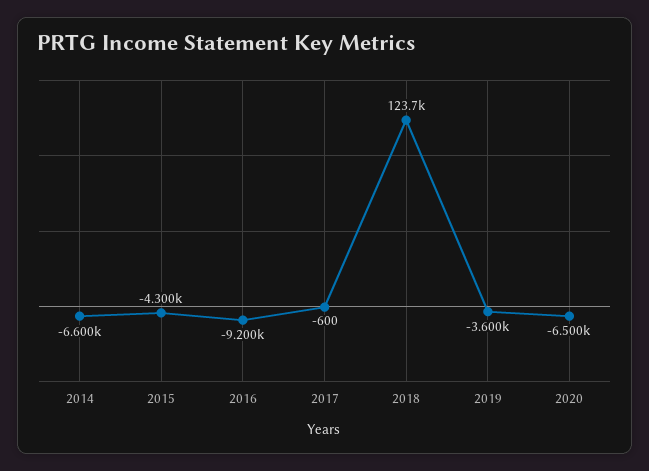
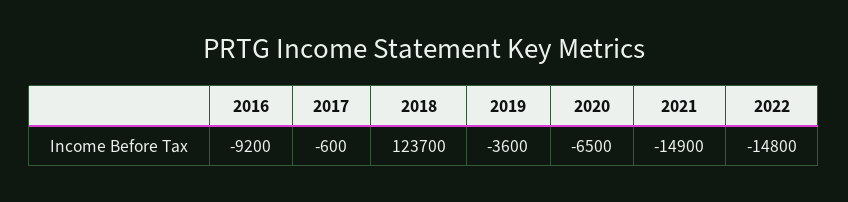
2014: -6600 -> none
2015: -4300 -> none
2021: none -> -14900
2022: none -> -14800

